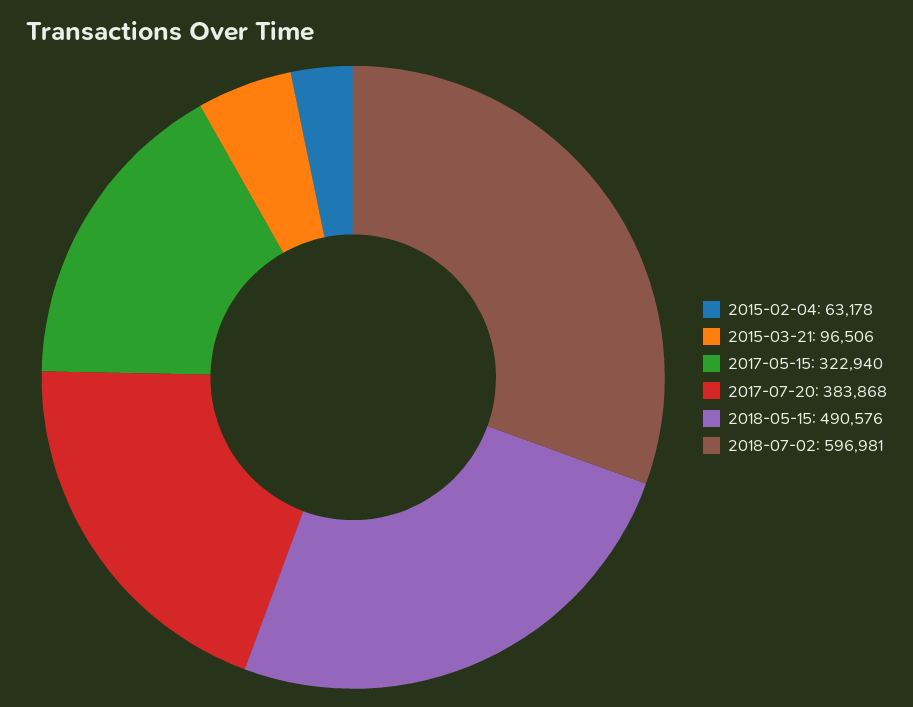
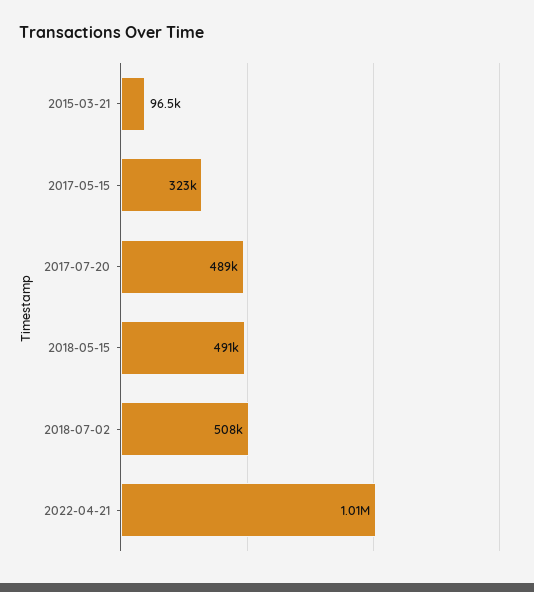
2015-02-04: 63178 -> none
2017-07-20: 383868 -> 489000
2018-07-02: 596981 -> 508000
2022-04-21: none -> 1010000

